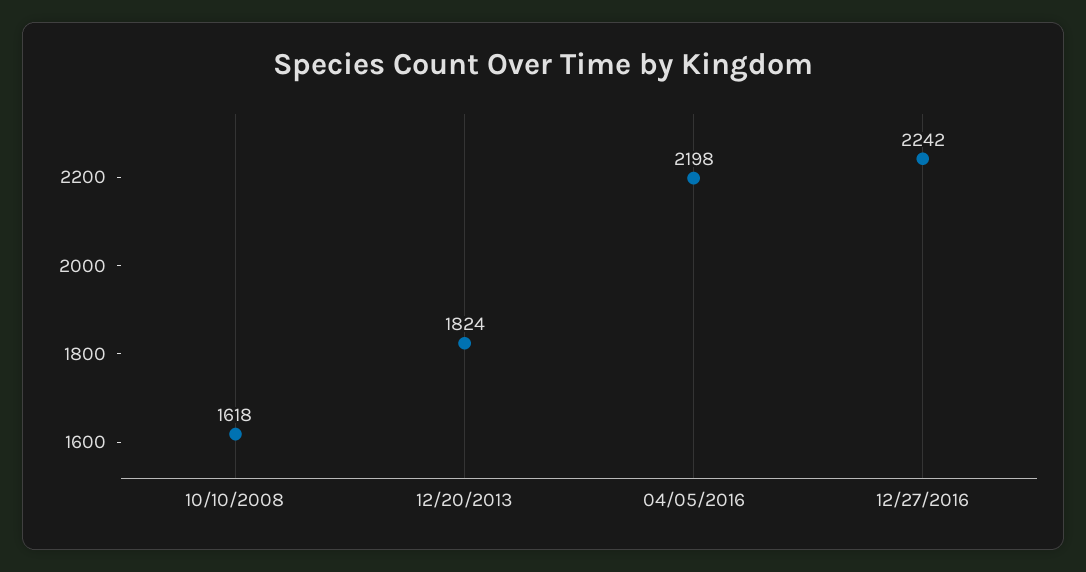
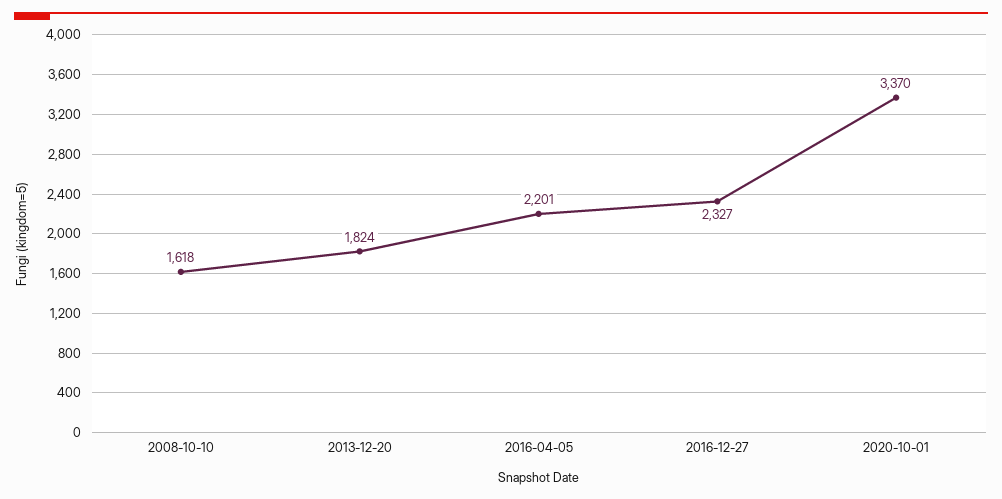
04/05/2016: 2198 -> 2201
12/27/2016: 2242 -> 2327
2020-10-01: none -> 3370

